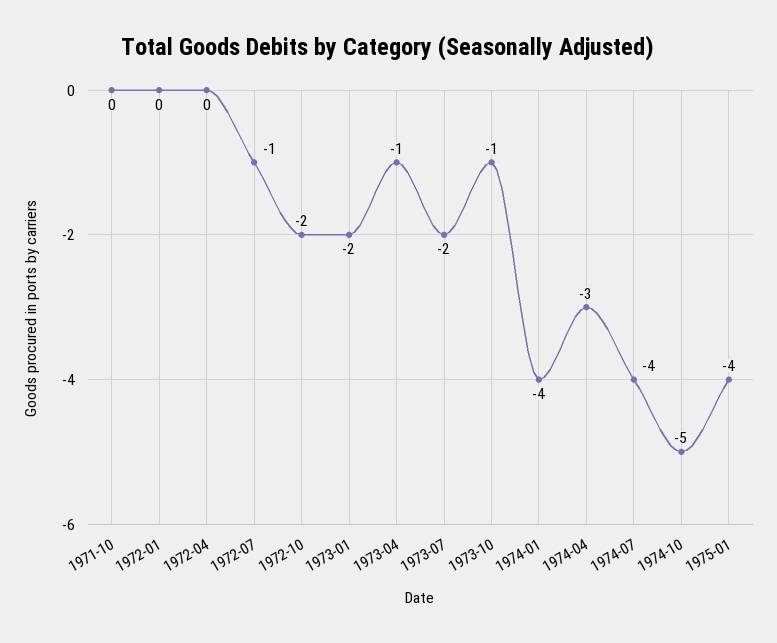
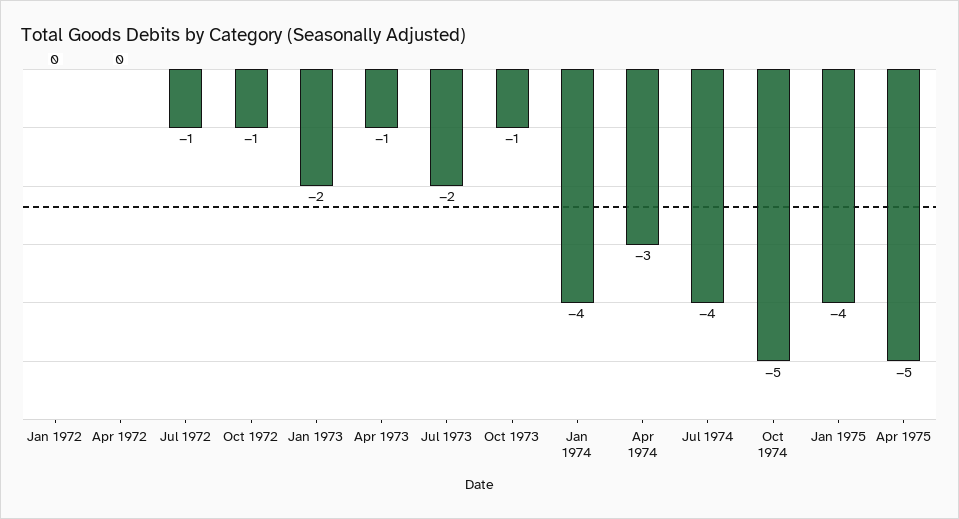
1971-10: 0 -> none
1972-10: -2 -> -1
Apr 1975: none -> -5

